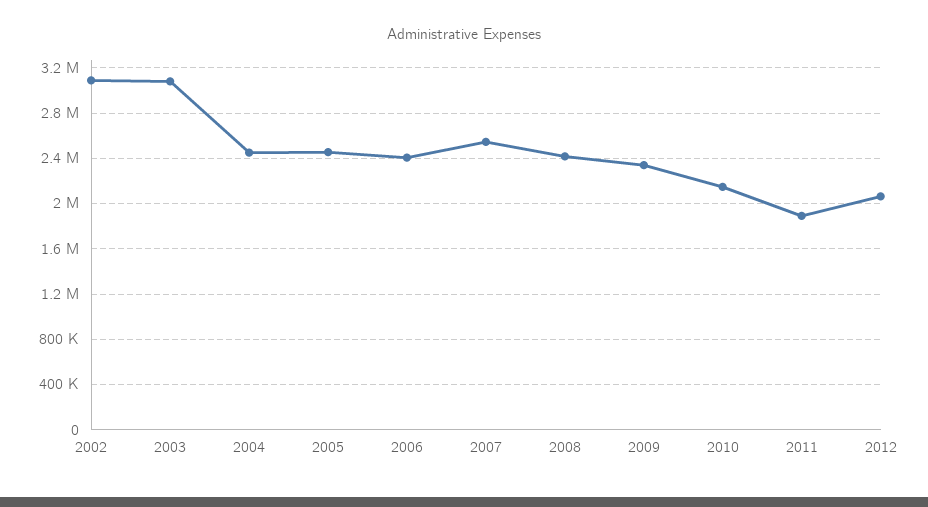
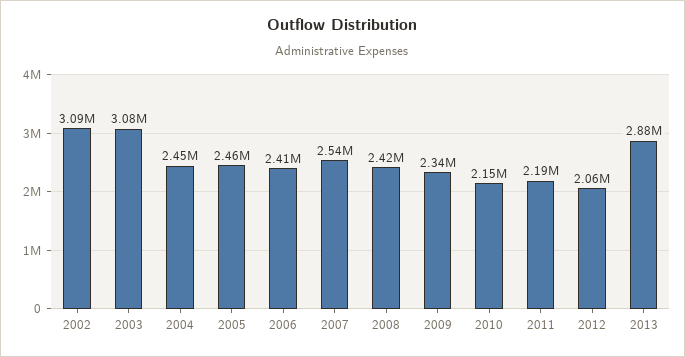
2011: 1900000 -> 2190000
2013: none -> 2880000

